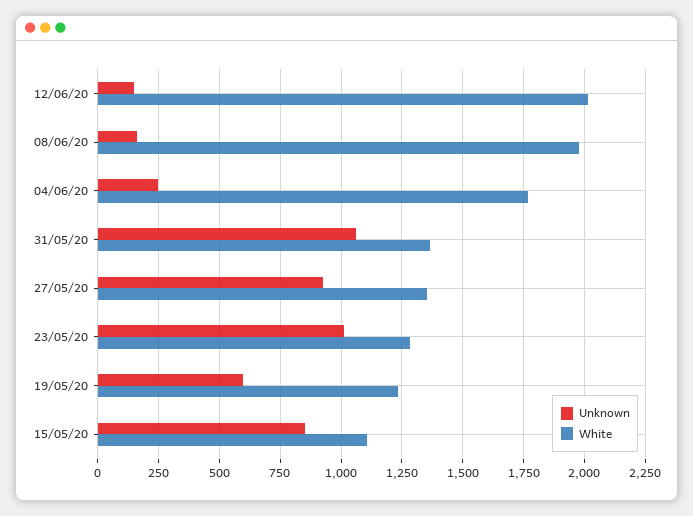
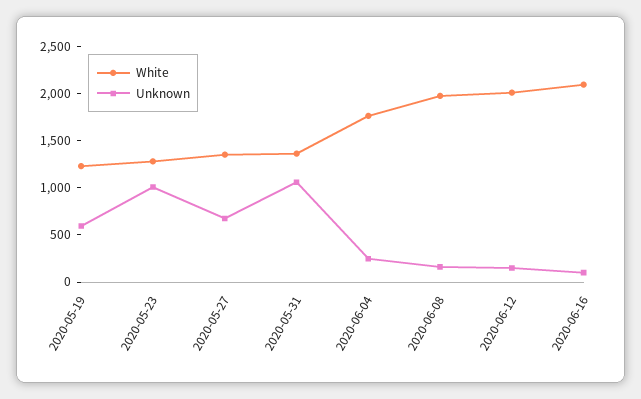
Unknown, 27/05/20: 925 -> 700
Unknown, 15/05/20: 850 -> none
White, 15/05/20: 1100 -> none
White, 2020-06-16: none -> 2100
Unknown, 2020-06-16: none -> 100

